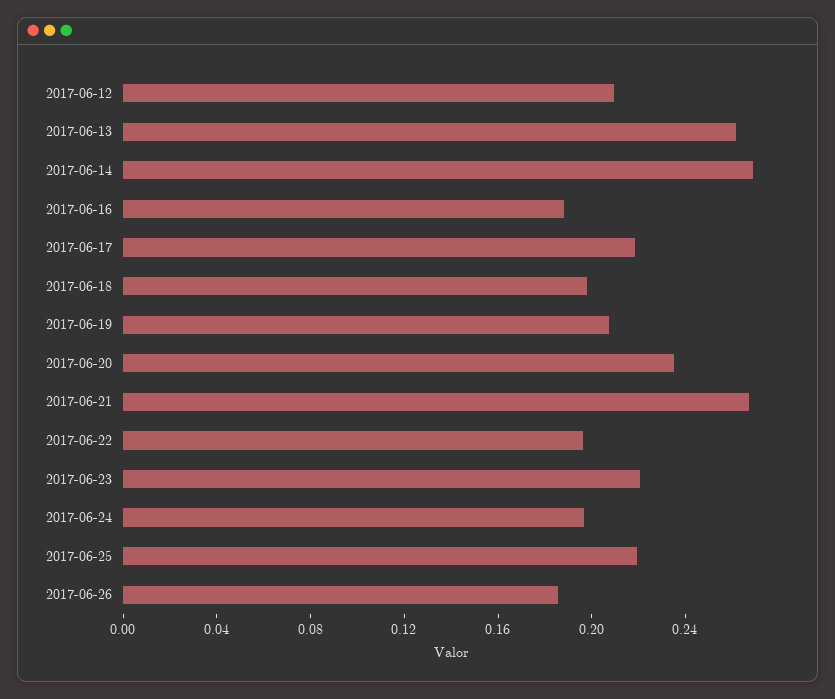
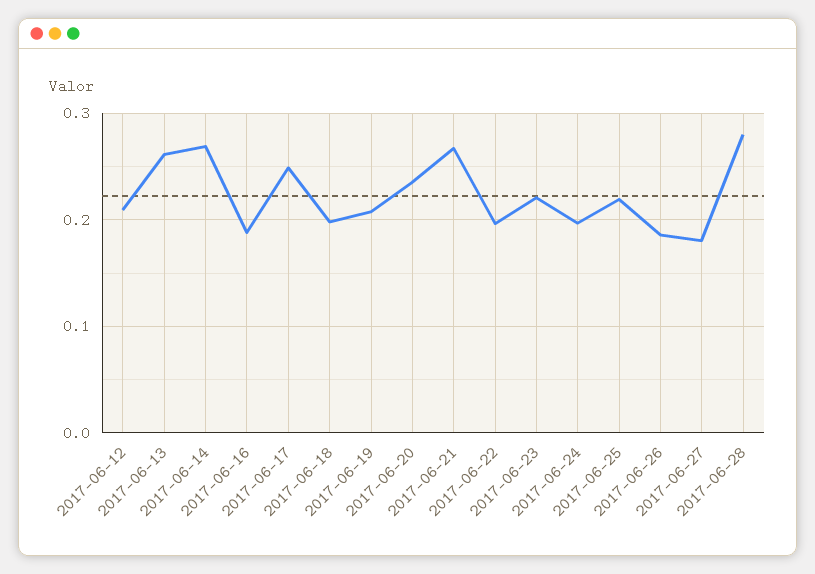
2017-06-17: 0.22 -> 0.25
2017-06-27: none -> 0.18
2017-06-28: none -> 0.28

